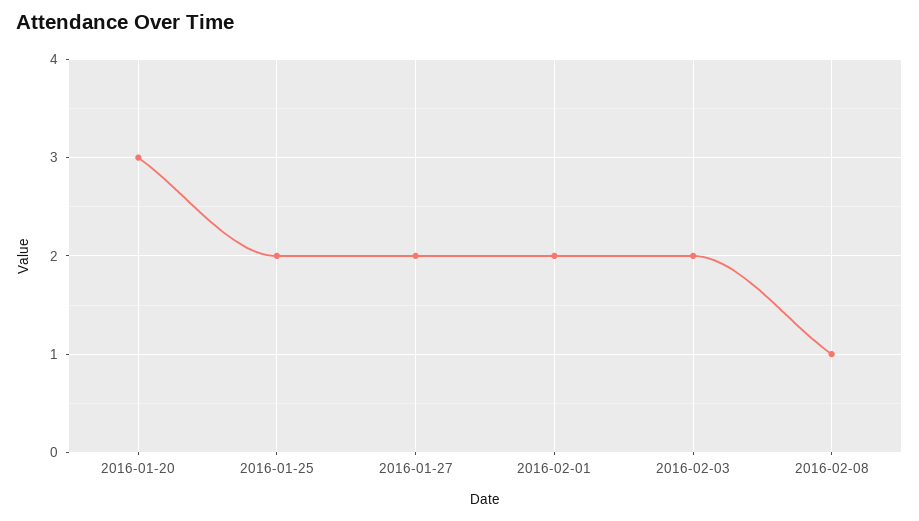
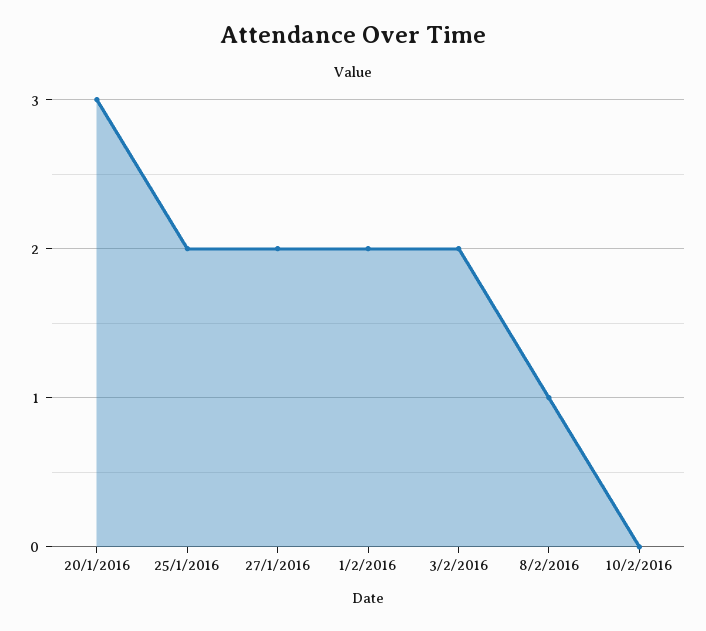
10/2/2016: none -> 0

